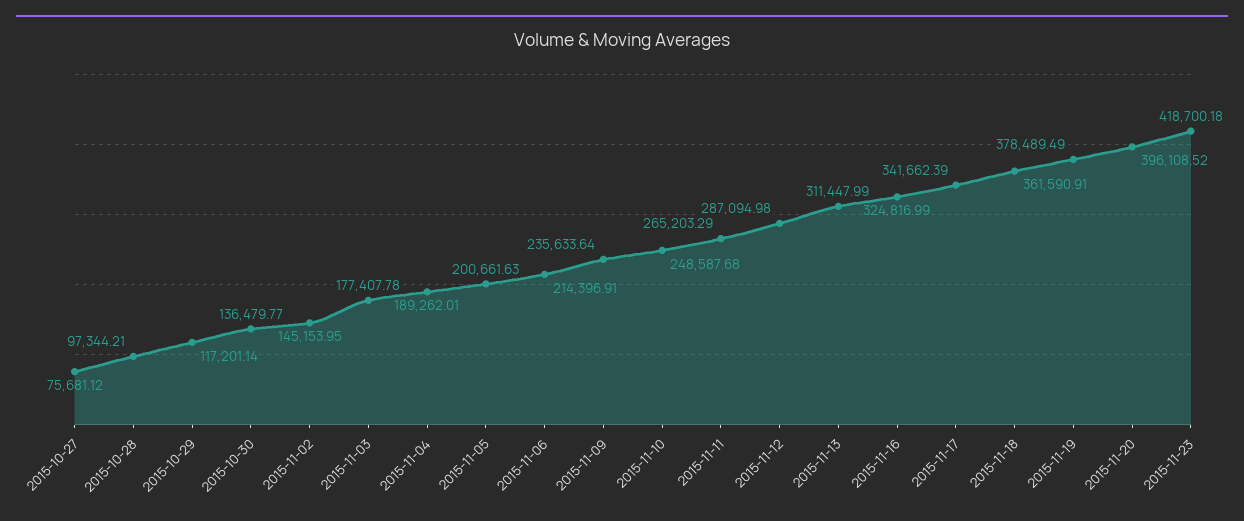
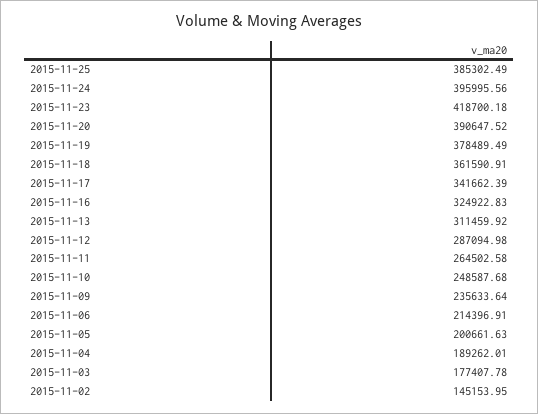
2015-10-27: 75681.12 -> none
2015-10-28: 97344.21 -> none
2015-10-29: 117201.14 -> none
2015-10-30: 136479.77 -> none
2015-11-11: 265203.29 -> 264502.58
2015-11-13: 311447.99 -> 311459.92
2015-11-16: 324816.99 -> 324922.83
2015-11-20: 396108.52 -> 390647.52
2015-11-25: none -> 385302.49
2015-11-24: none -> 395995.56

